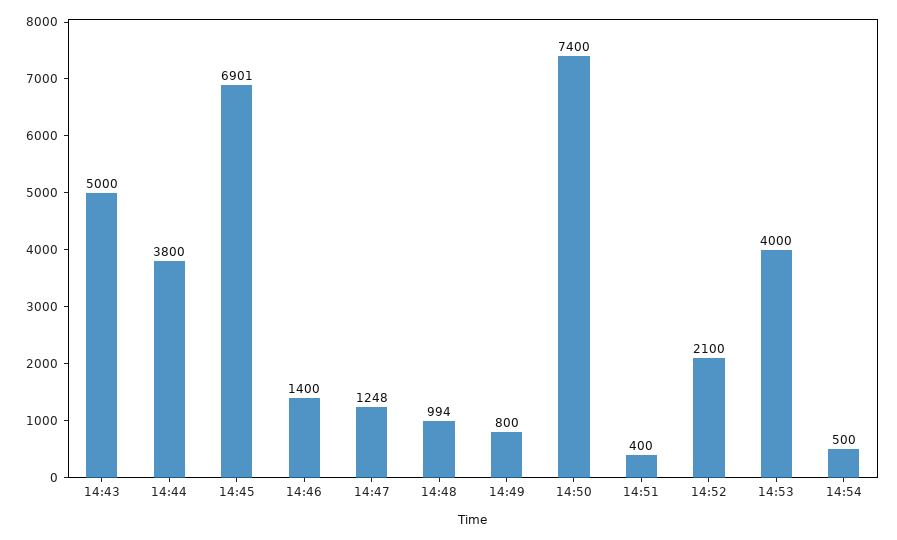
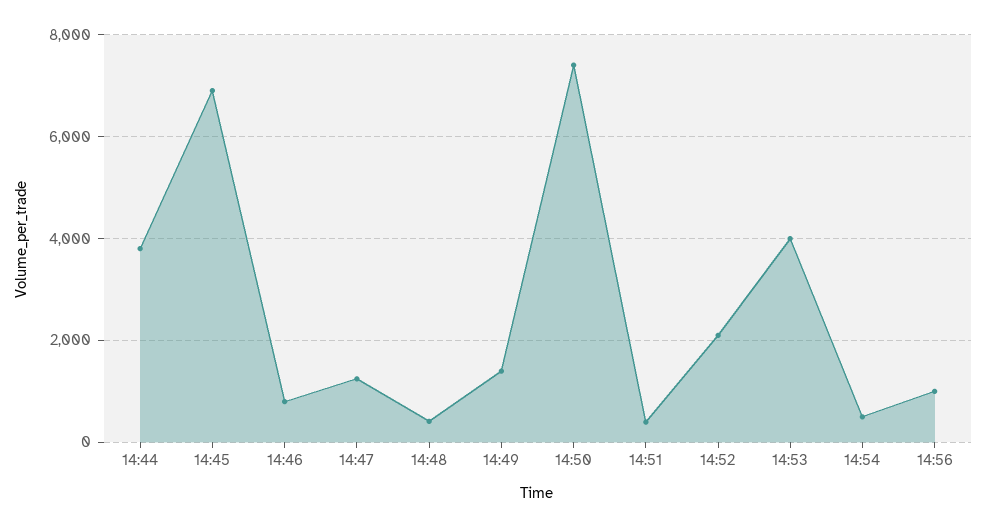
14:43: 5000 -> none
14:46: 1400 -> 800
14:48: 994 -> 400
14:49: 800 -> 1400
14:56: none -> 1000

